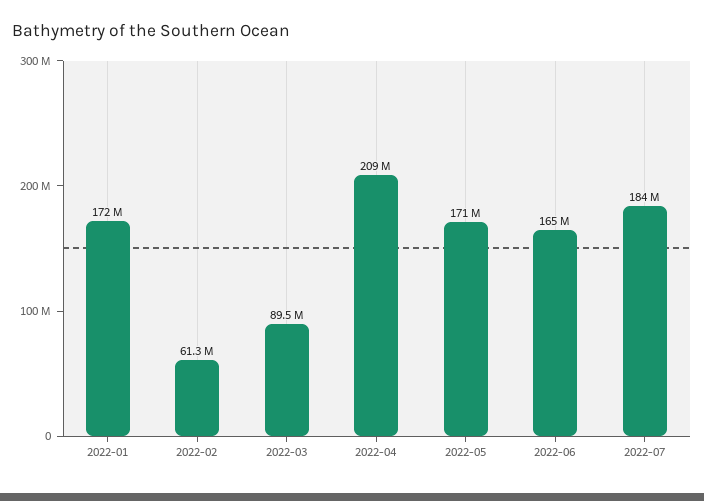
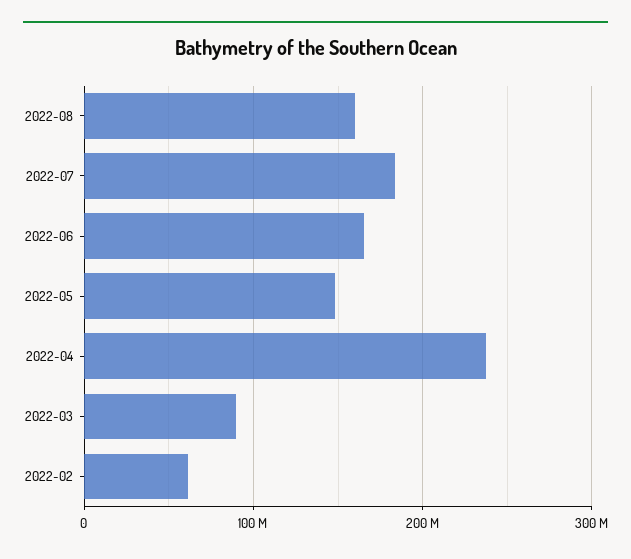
2022-01: 172000000 -> none
2022-04: 209000000 -> 240000000
2022-05: 171000000 -> 150000000
2022-08: none -> 160000000

